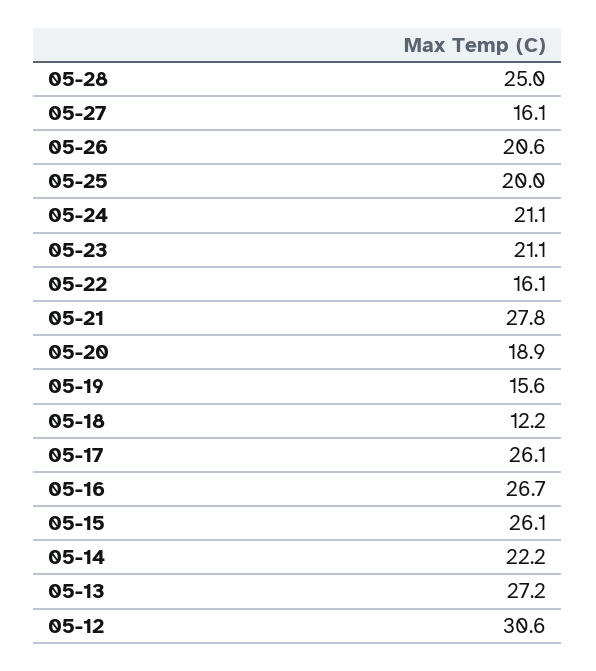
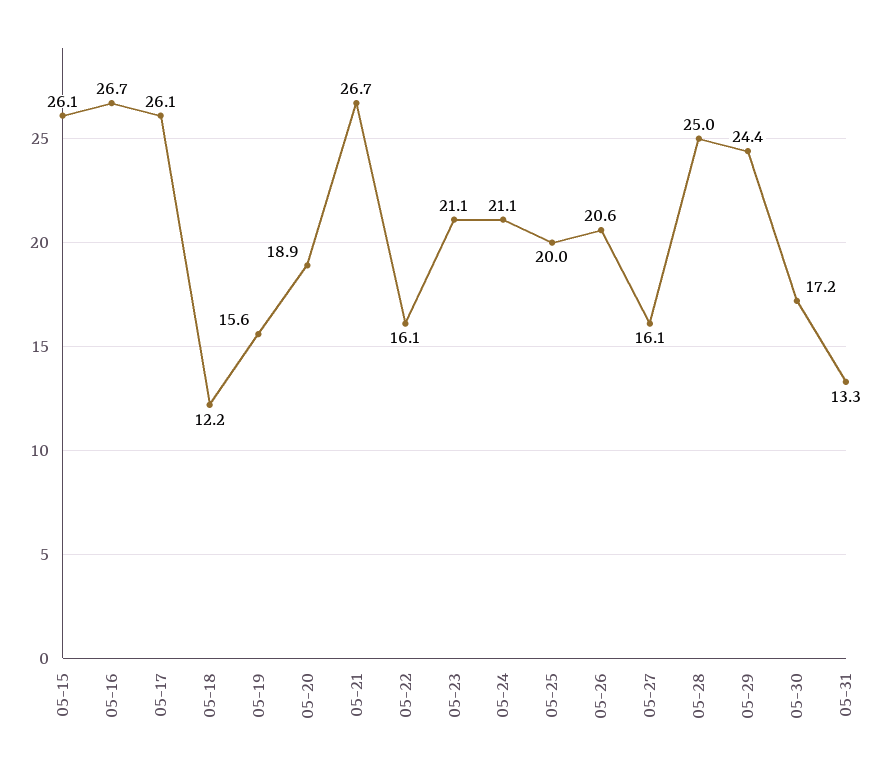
05-21: 27.8 -> 26.7
05-14: 22.2 -> none
05-13: 27.2 -> none
05-12: 30.6 -> none
05-29: none -> 24.4
05-30: none -> 17.2
05-31: none -> 13.3

